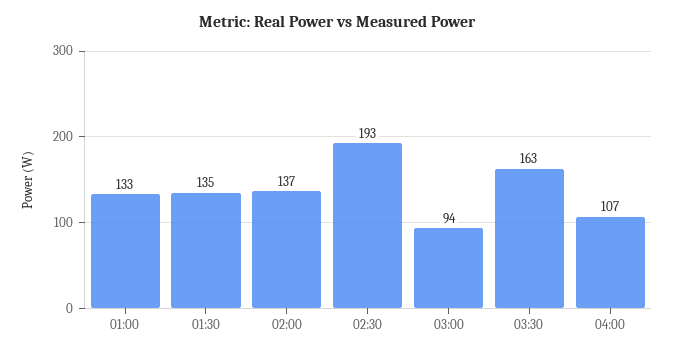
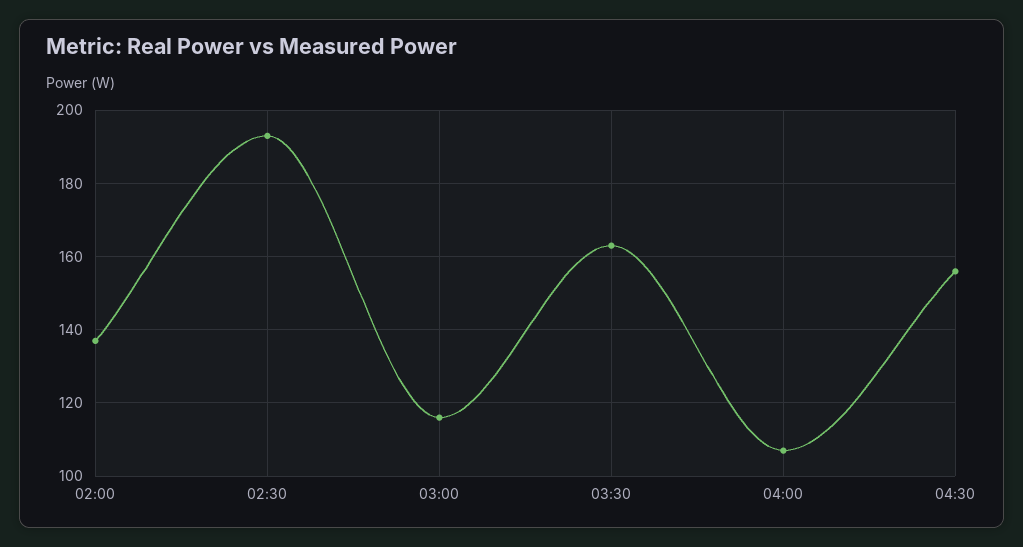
01:00: 133 -> none
01:30: 135 -> none
03:00: 94 -> 115
04:30: none -> 155

